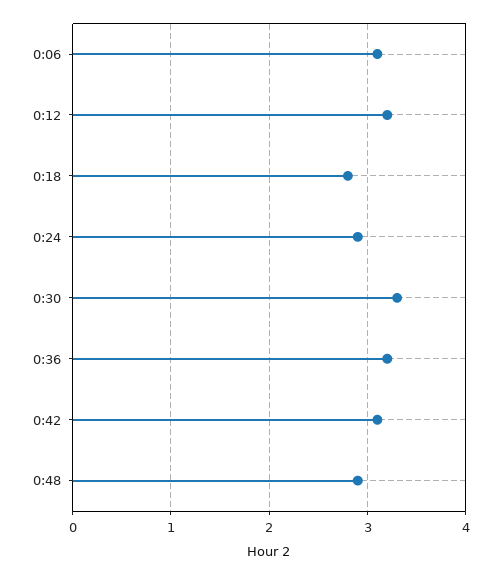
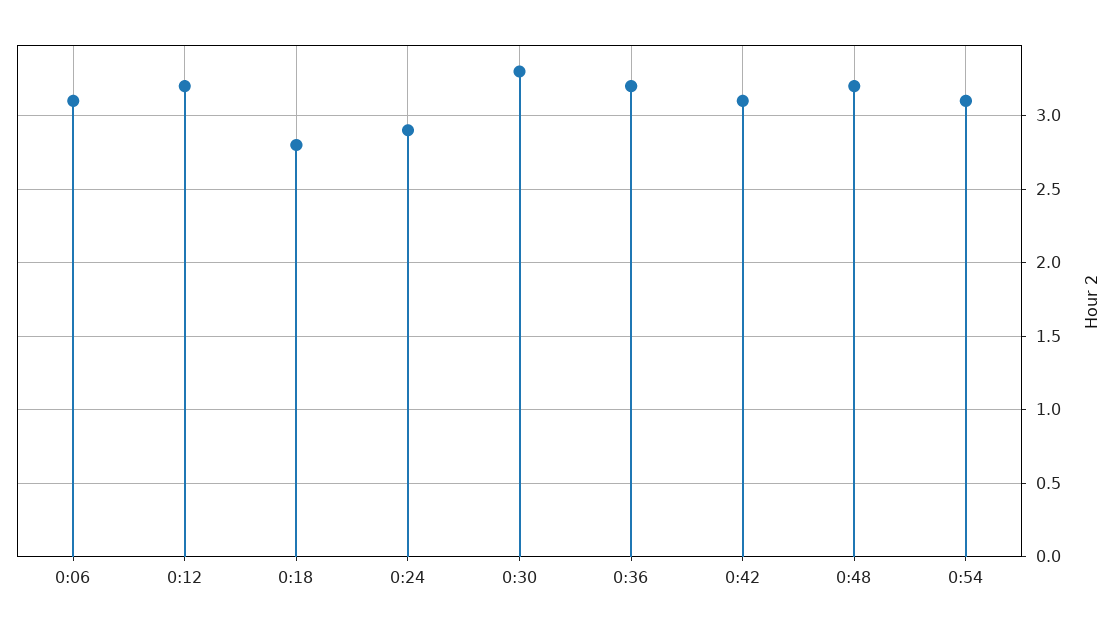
0:48: 2.9 -> 3.2
0:54: none -> 3.1

